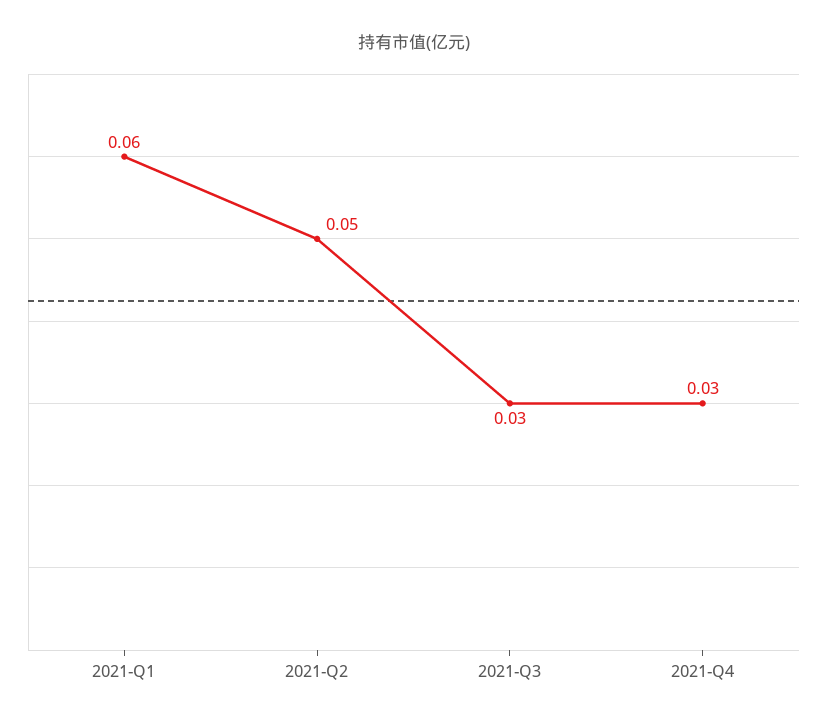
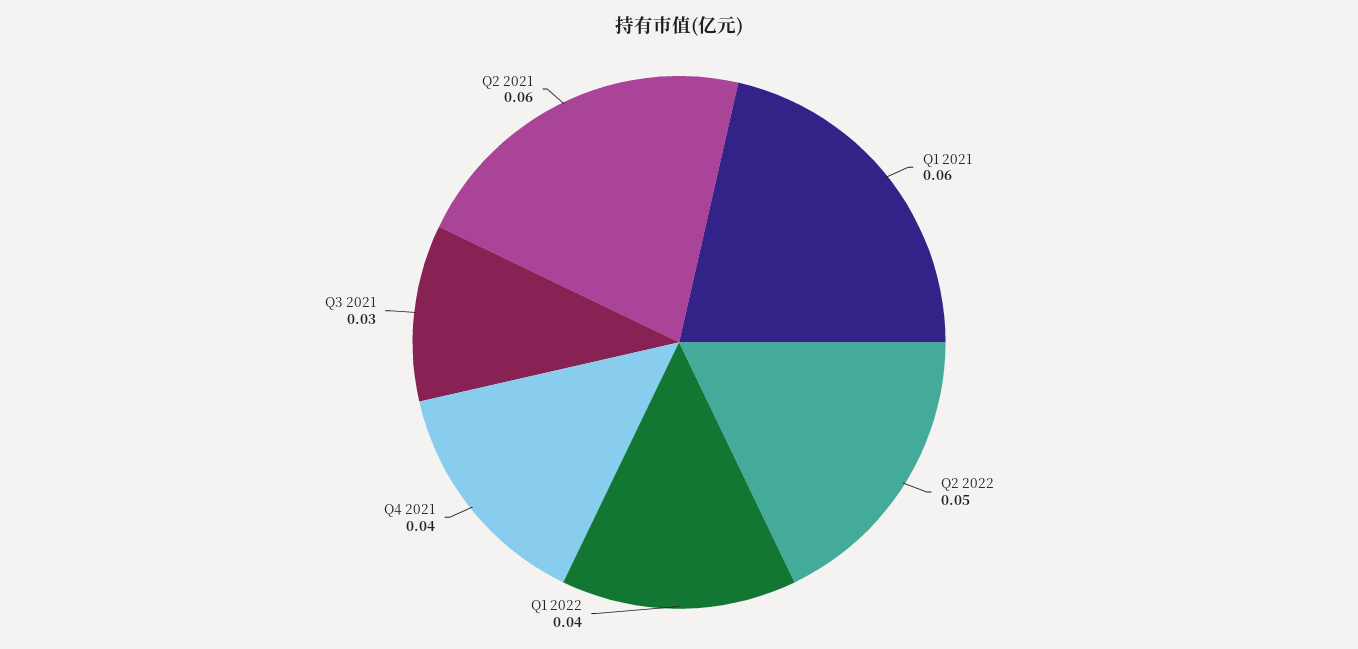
2021-Q2: 0.05 -> 0.06
2021-Q4: 0.03 -> 0.04
Q2 2022: none -> 0.05
Q1 2022: none -> 0.04

